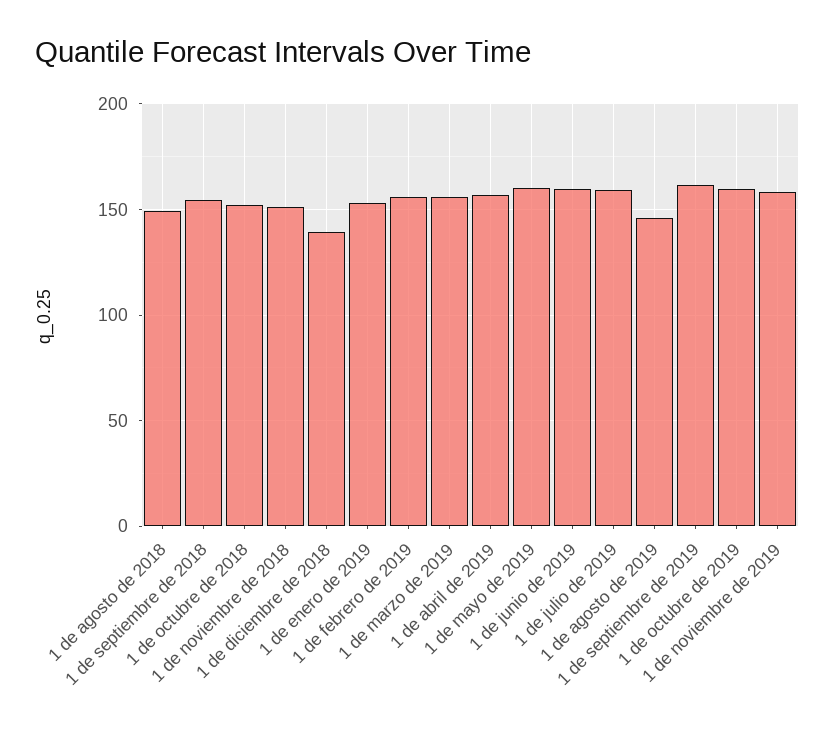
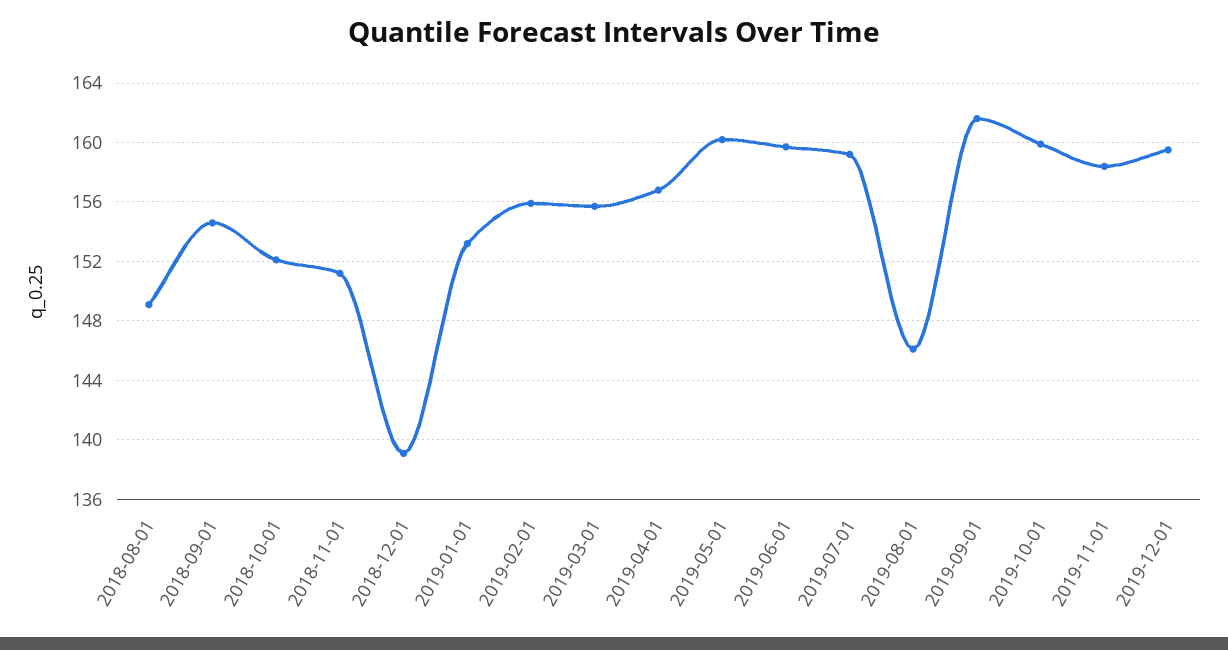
2019-12-01: none -> 159.5

